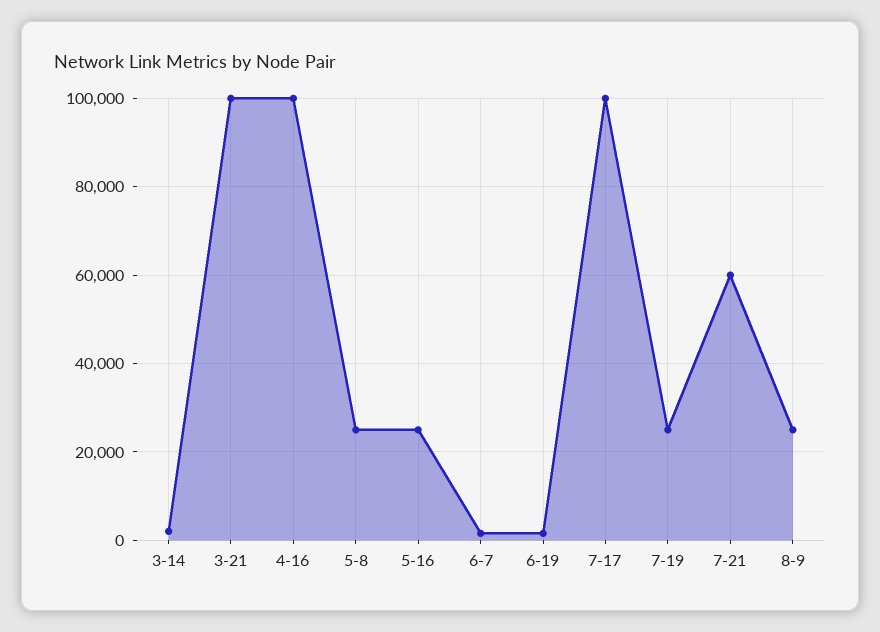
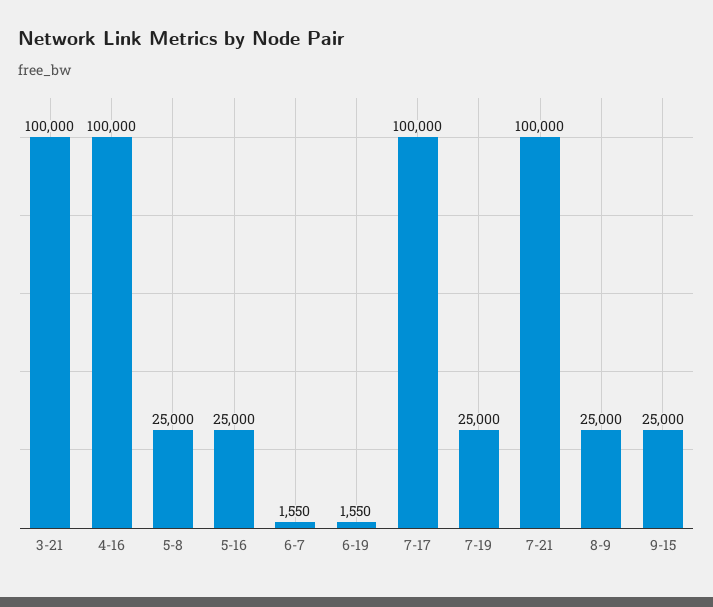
3-14: 2000 -> none
7-21: 60000 -> 100000
9-15: none -> 25000

